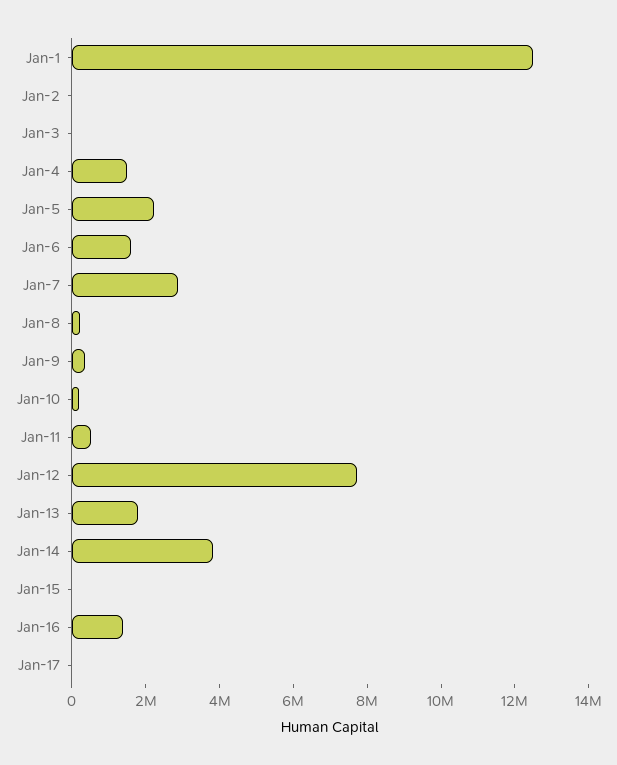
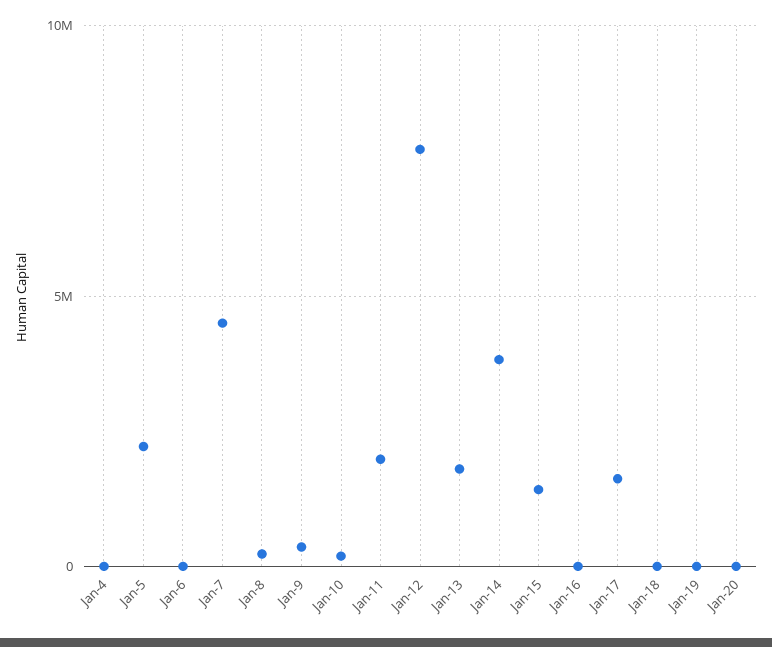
Jan-1: 12500000 -> none
Jan-2: 0 -> none
Jan-3: 0 -> none
Jan-4: 1500000 -> 0
Jan-6: 1500000 -> 0
Jan-7: 3000000 -> 4500000
Jan-11: 500000 -> 2000000
Jan-15: 0 -> 1500000
Jan-16: 1500000 -> 0
Jan-17: 0 -> 1500000
Jan-18: none -> 0
Jan-19: none -> 0
Jan-20: none -> 0

